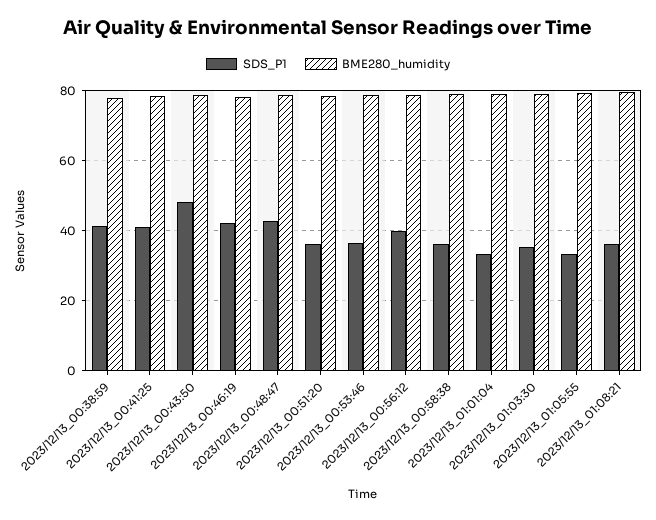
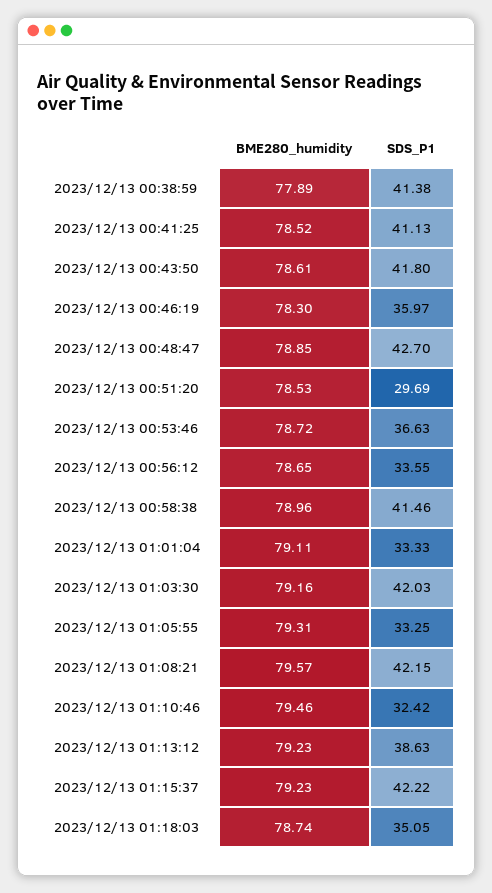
SDS_P1, 2023/12/13_00:43:50: 48 -> 41.8
SDS_P1, 2023/12/13_00:46:19: 42 -> 35.97
SDS_P1, 2023/12/13_00:51:20: 36 -> 29.69
SDS_P1, 2023/12/13_00:56:12: 40 -> 33.55
SDS_P1, 2023/12/13_00:58:38: 36 -> 41.46
SDS_P1, 2023/12/13_01:03:30: 36 -> 42.03
SDS_P1, 2023/12/13_01:08:21: 36 -> 42.15
BME280_humidity, 2023/12/13 01:10:46: none -> 79.46
SDS_P1, 2023/12/13 01:10:46: none -> 32.42
BME280_humidity, 2023/12/13 01:13:12: none -> 79.23
SDS_P1, 2023/12/13 01:13:12: none -> 38.63
BME280_humidity, 2023/12/13 01:15:37: none -> 79.23
SDS_P1, 2023/12/13 01:15:37: none -> 42.22
BME280_humidity, 2023/12/13 01:18:03: none -> 78.74
SDS_P1, 2023/12/13 01:18:03: none -> 35.05

